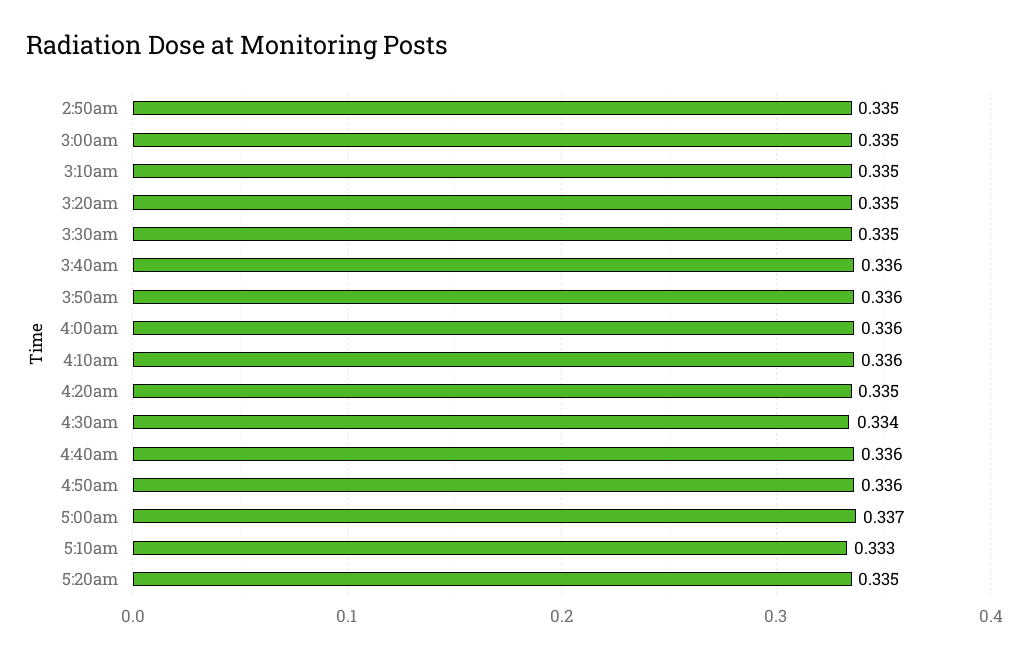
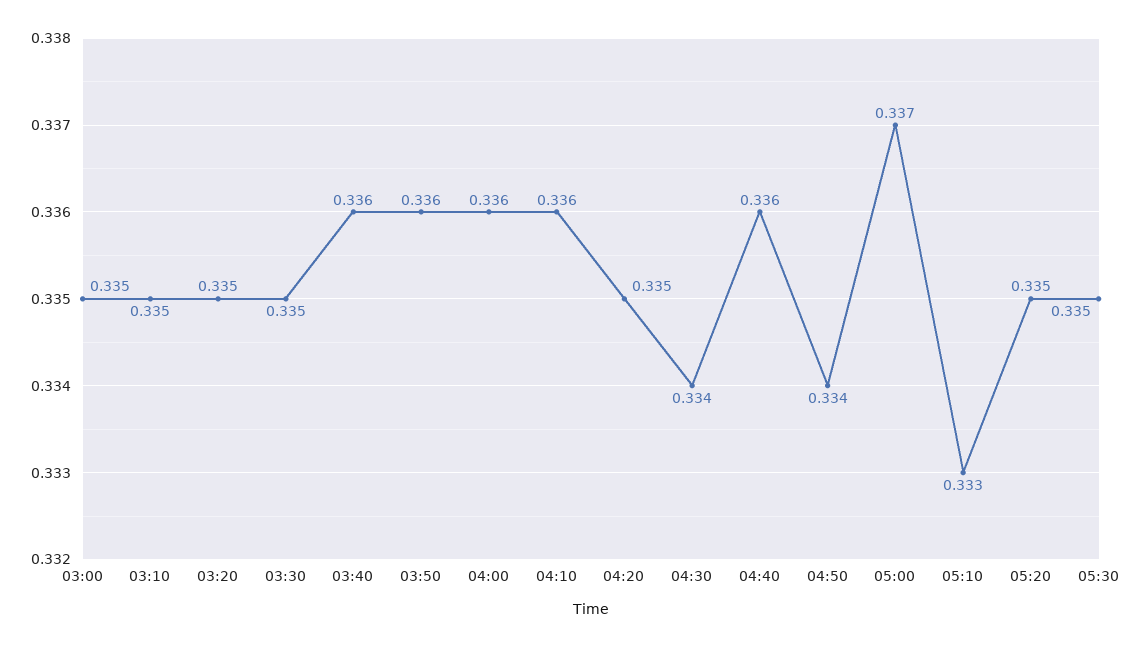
2:50am: 0.335 -> none
4:50am: 0.336 -> 0.334
05:30: none -> 0.335

